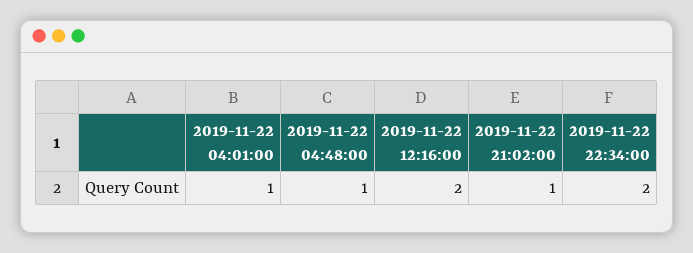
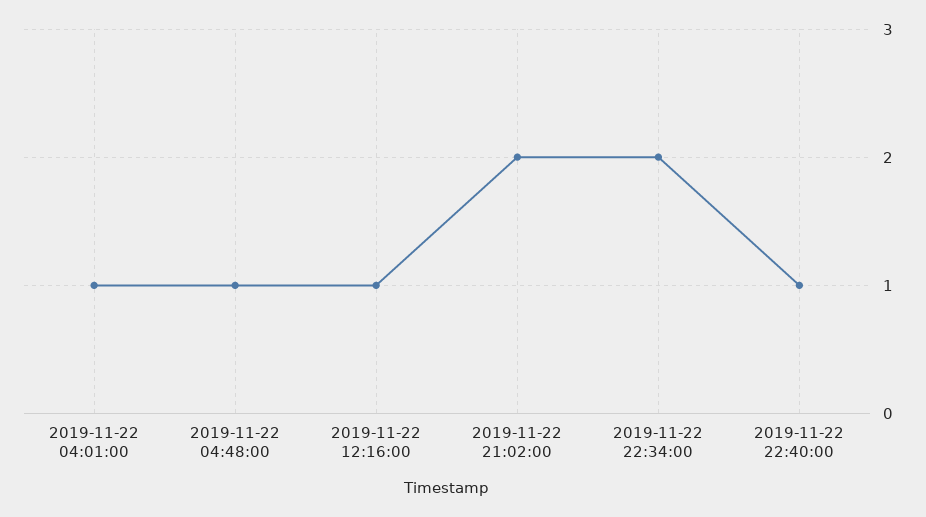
2019-11-22 12:16:00: 2 -> 1
2019-11-22 21:02:00: 1 -> 2
2019-11-22 22:40:00: none -> 1

